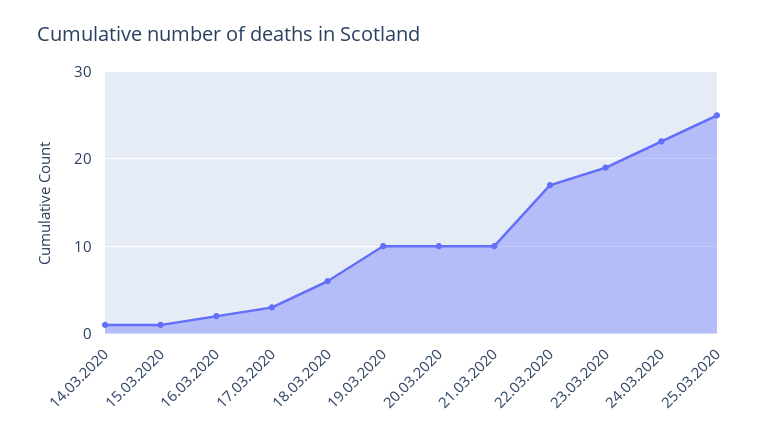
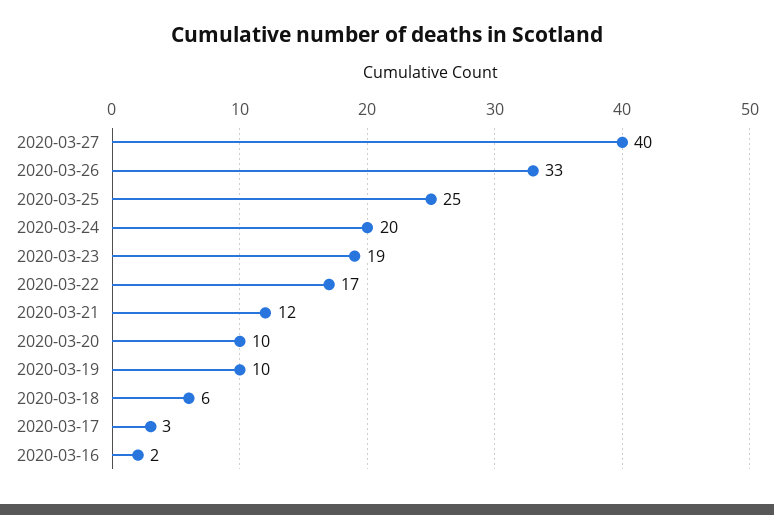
14.03.2020: 1 -> none
15.03.2020: 1 -> none
21.03.2020: 10 -> 12
24.03.2020: 22 -> 20
2020-03-27: none -> 40
2020-03-26: none -> 33

